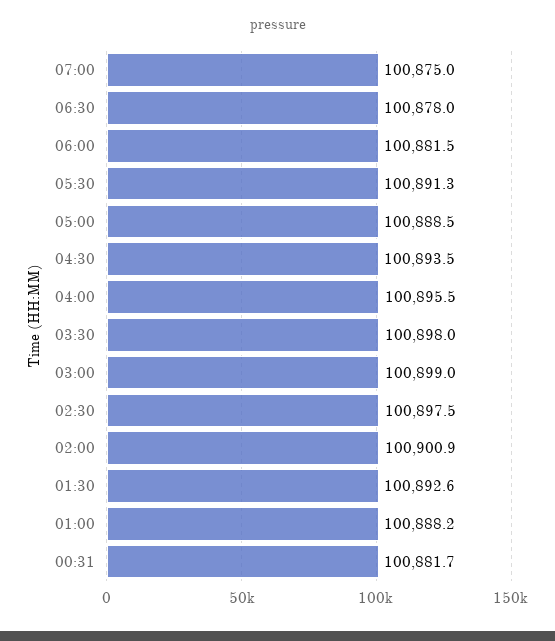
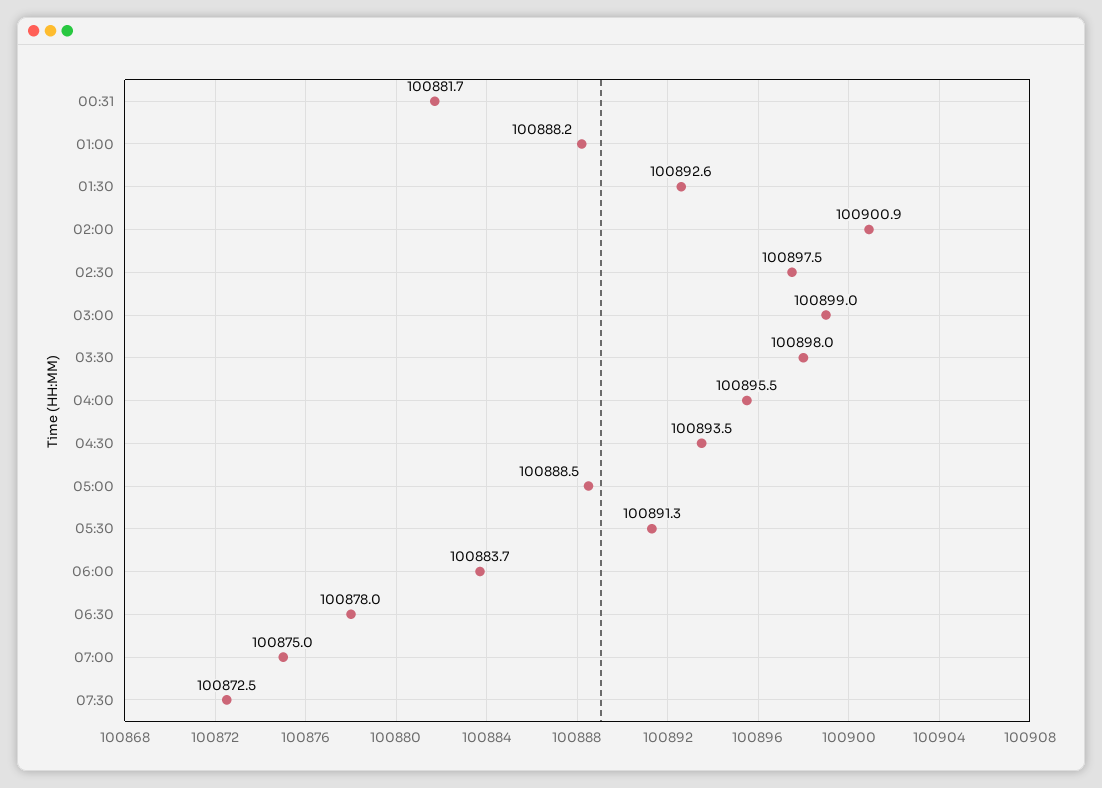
06:00: 100881.5 -> 100883.7
07:30: none -> 100872.5

